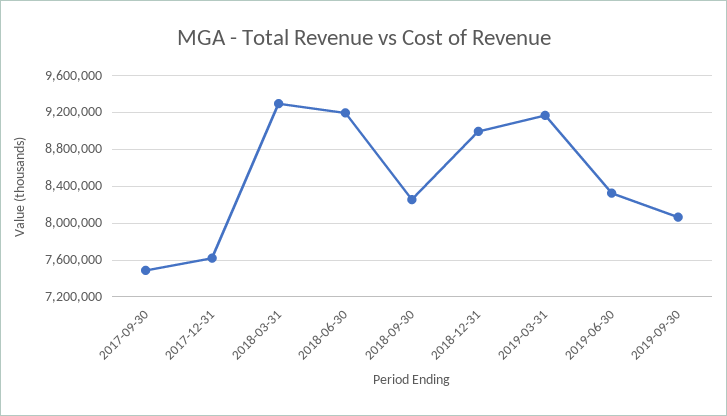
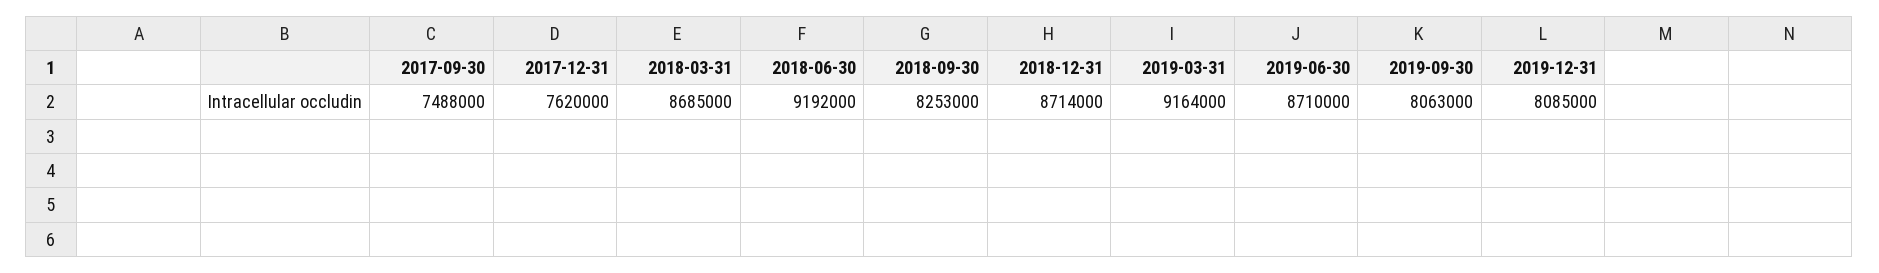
2018-03-31: 9300000 -> 8685000
2018-12-31: 9000000 -> 8714000
2019-06-30: 8300000 -> 8710000
2019-12-31: none -> 8085000

